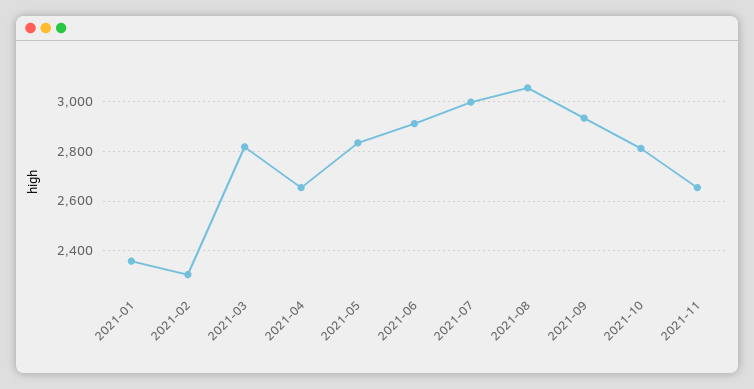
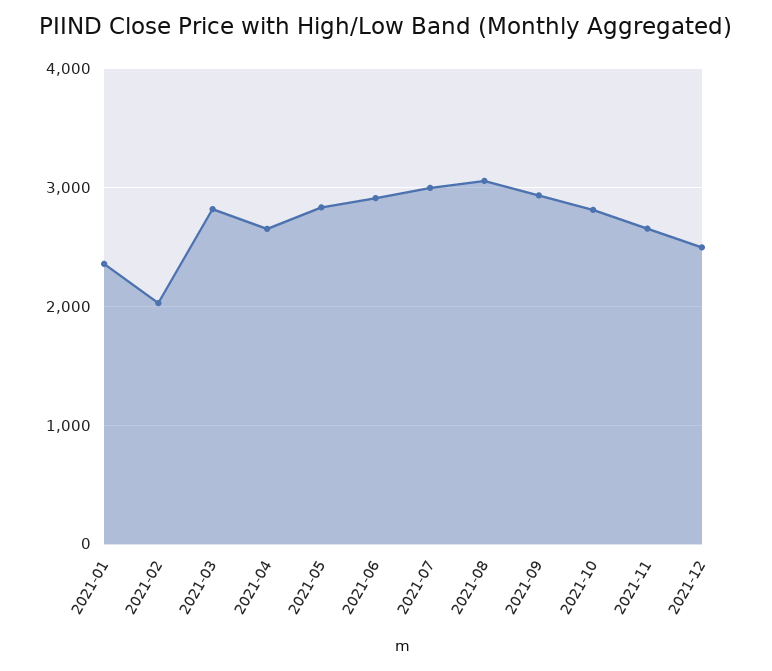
2021-02: 2300 -> 2000
2021-12: none -> 2500

